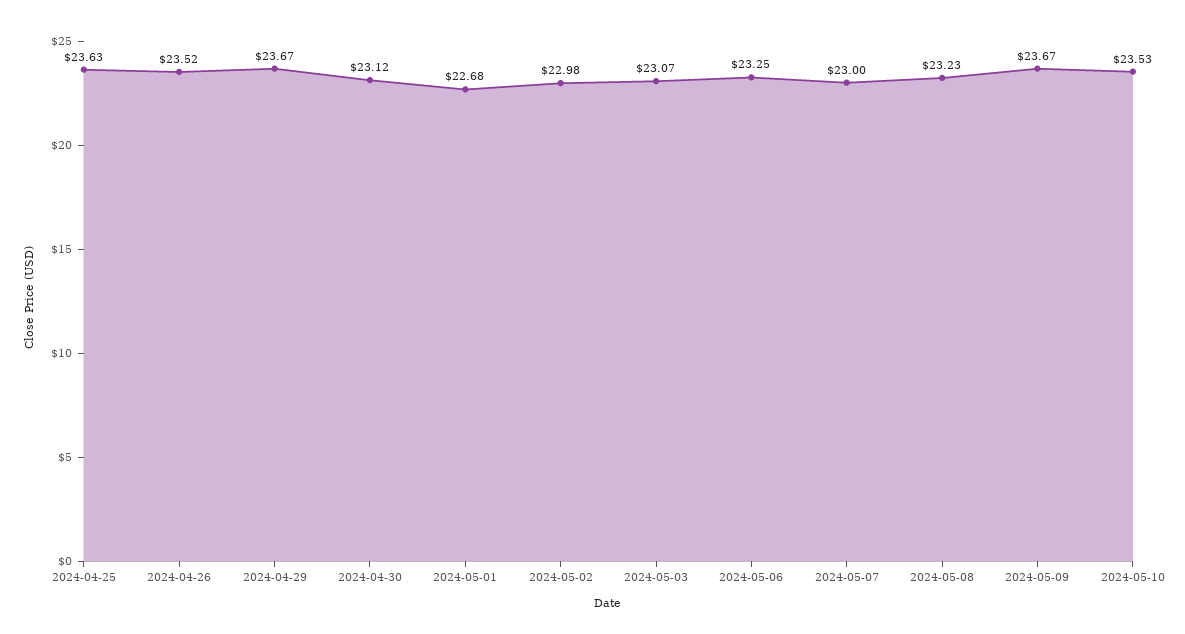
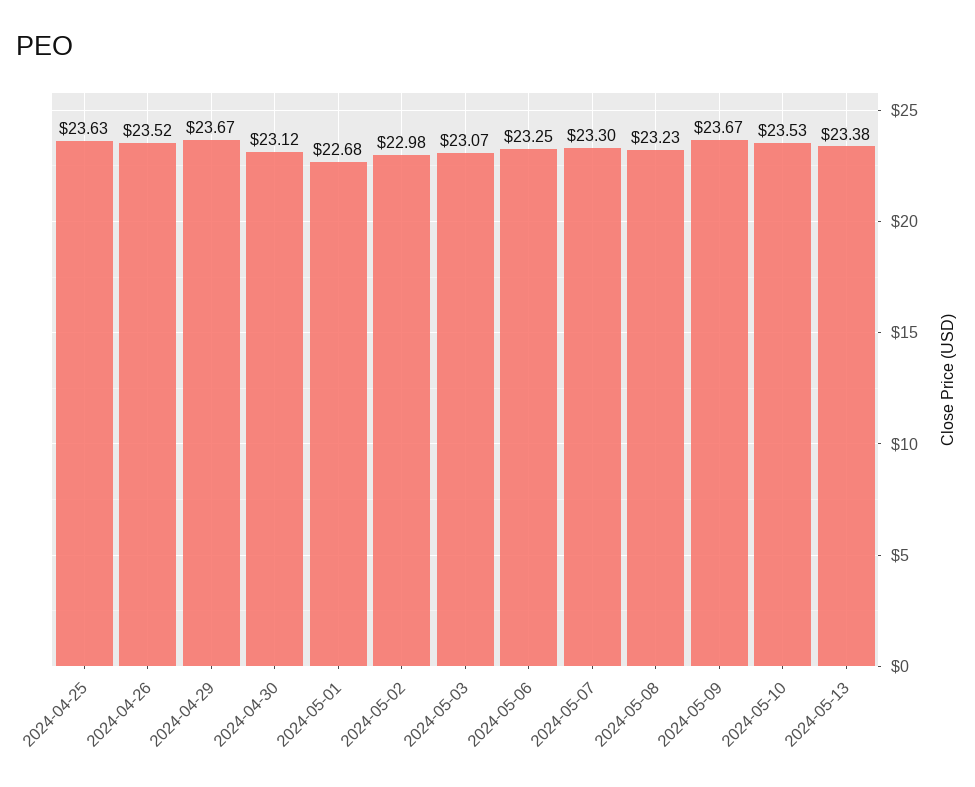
2024-05-07: 23 -> 23.3
2024-05-13: none -> 23.38

